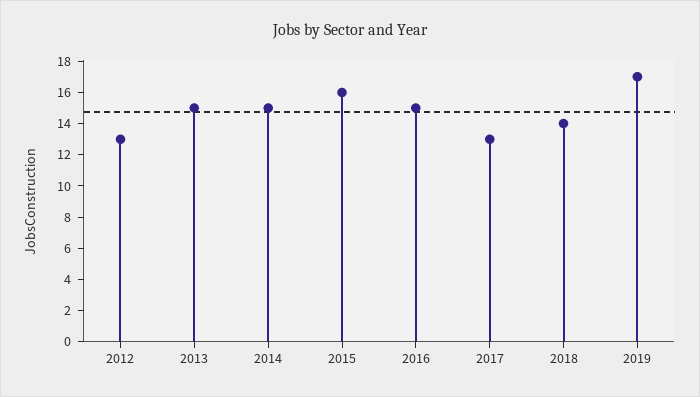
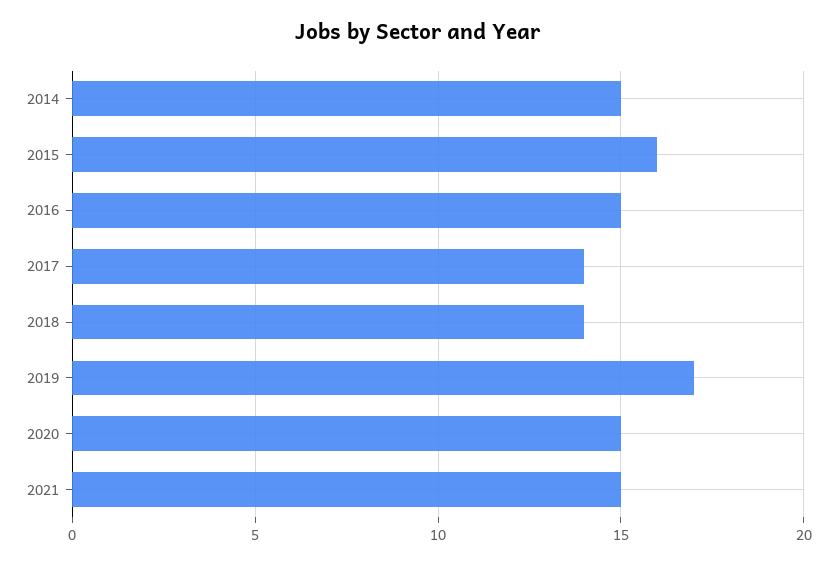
2012: 13 -> none
2013: 15 -> none
2017: 13 -> 14
2020: none -> 15
2021: none -> 15

